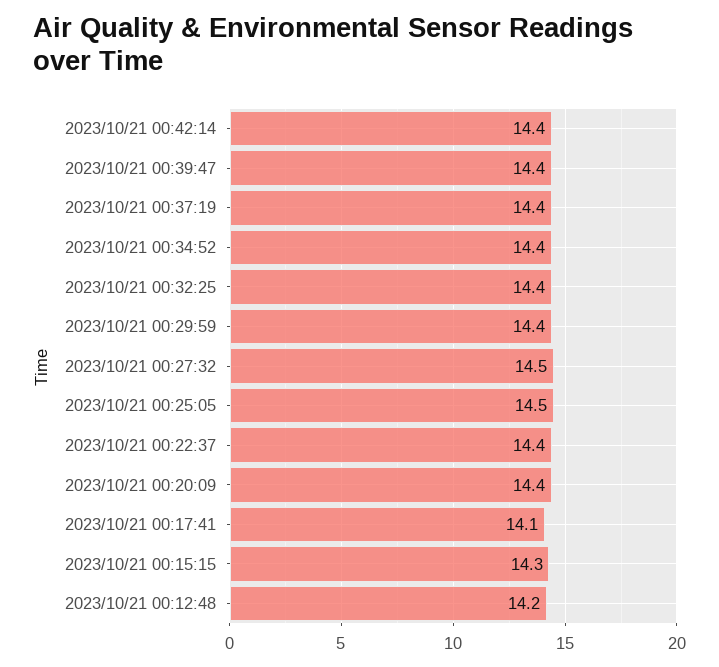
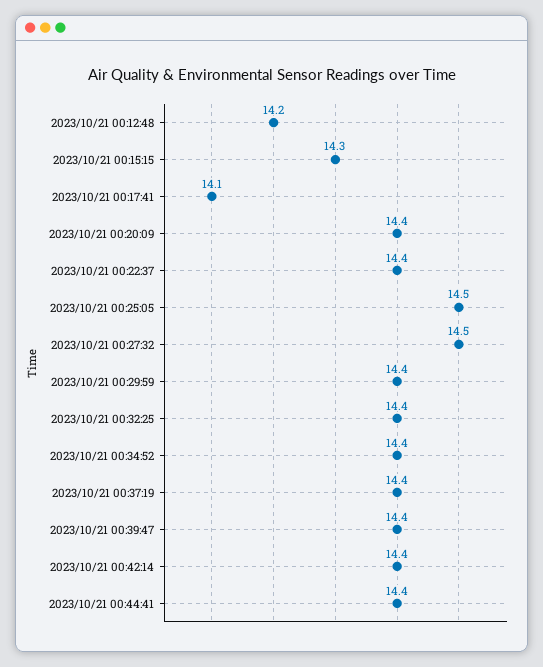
2023/10/21 00:44:41: none -> 14.4

